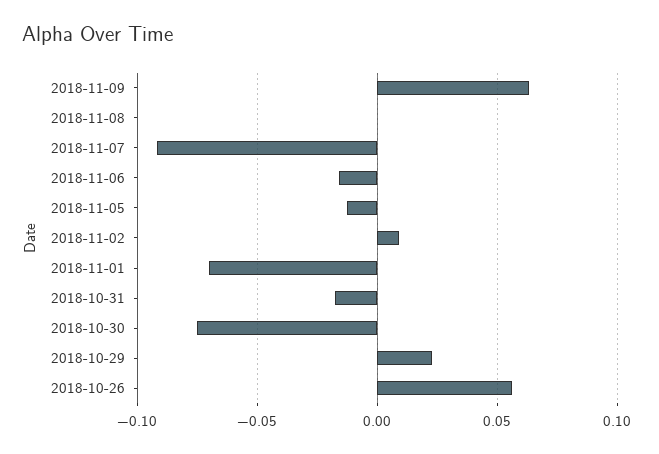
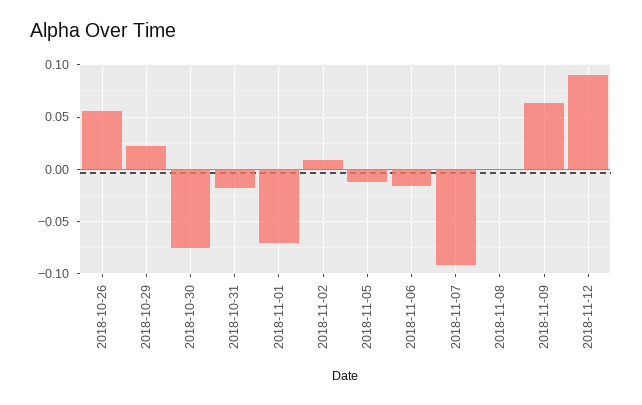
2018-11-12: none -> 0.09

